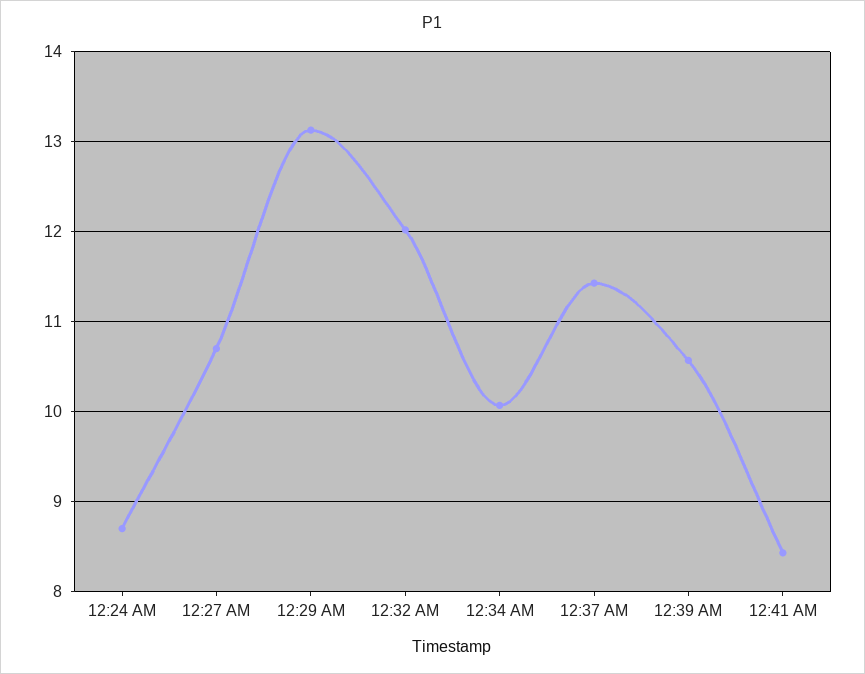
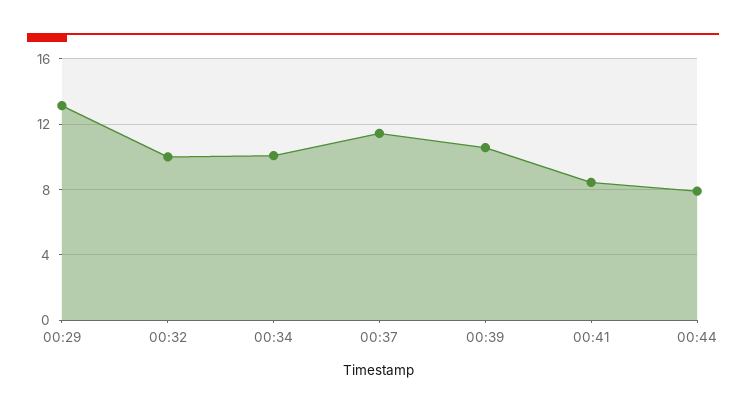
12:24 AM: 8.7 -> none
12:27 AM: 10.7 -> none
12:32 AM: 12 -> 10
00:44: none -> 8

